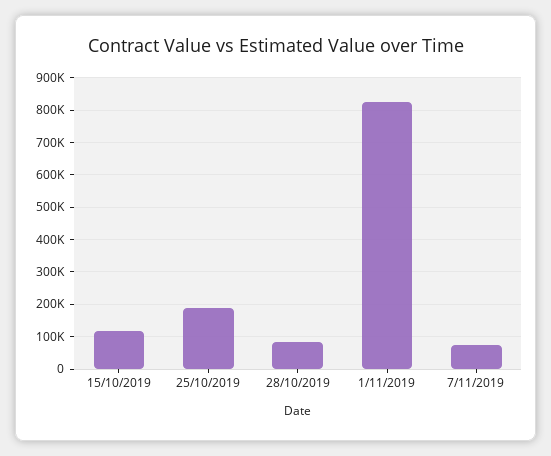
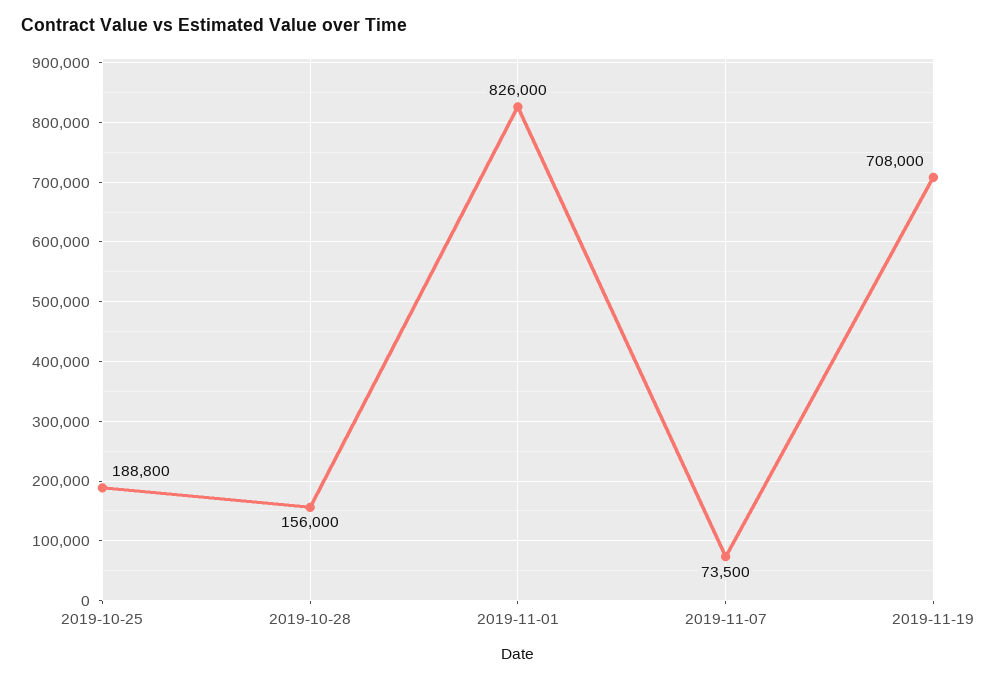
15/10/2019: 120000 -> none
28/10/2019: 80000 -> 156000
2019-11-19: none -> 708000

